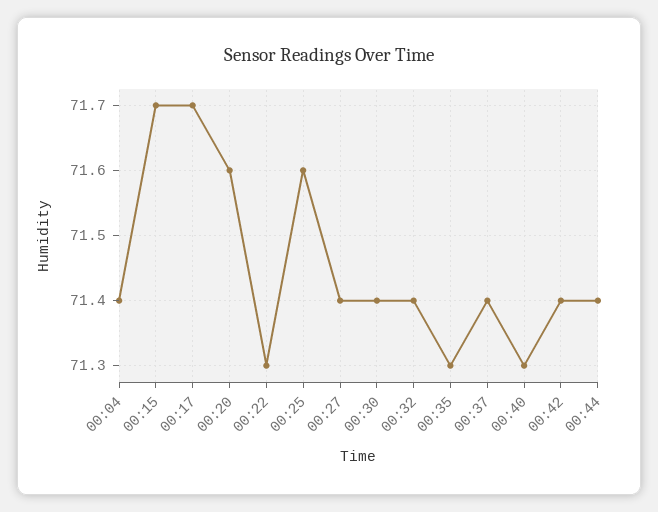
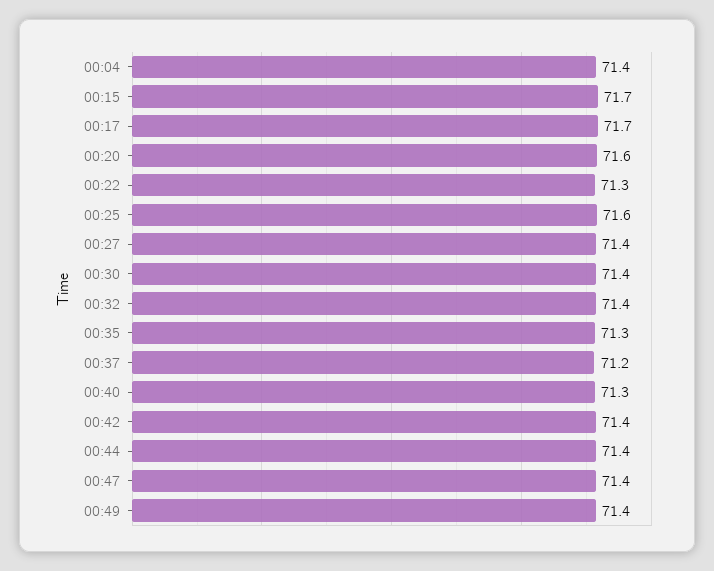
00:37: 71.4 -> 71.2
00:47: none -> 71.4
00:49: none -> 71.4

